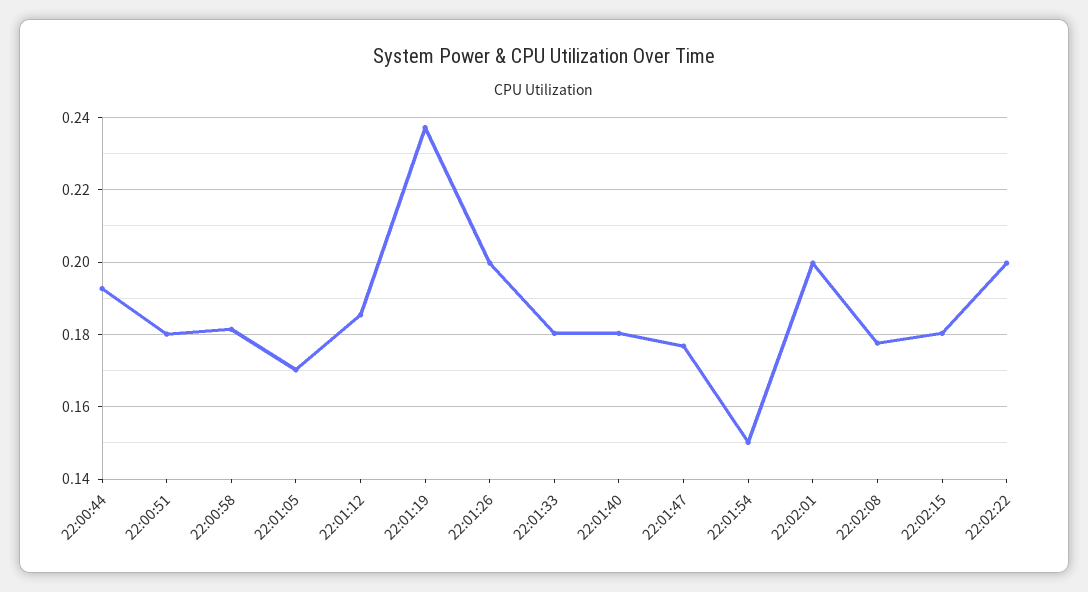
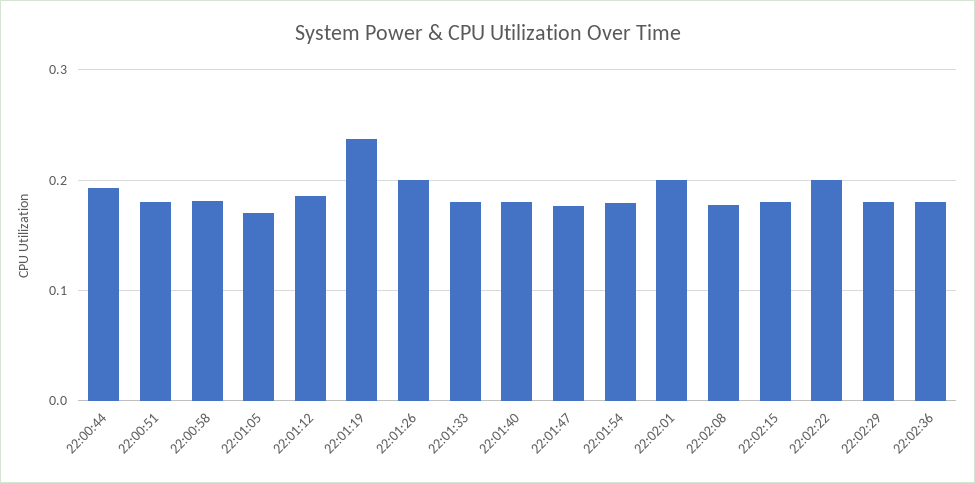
22:01:54: 0.15 -> 0.18
22:02:29: none -> 0.18
22:02:36: none -> 0.18

